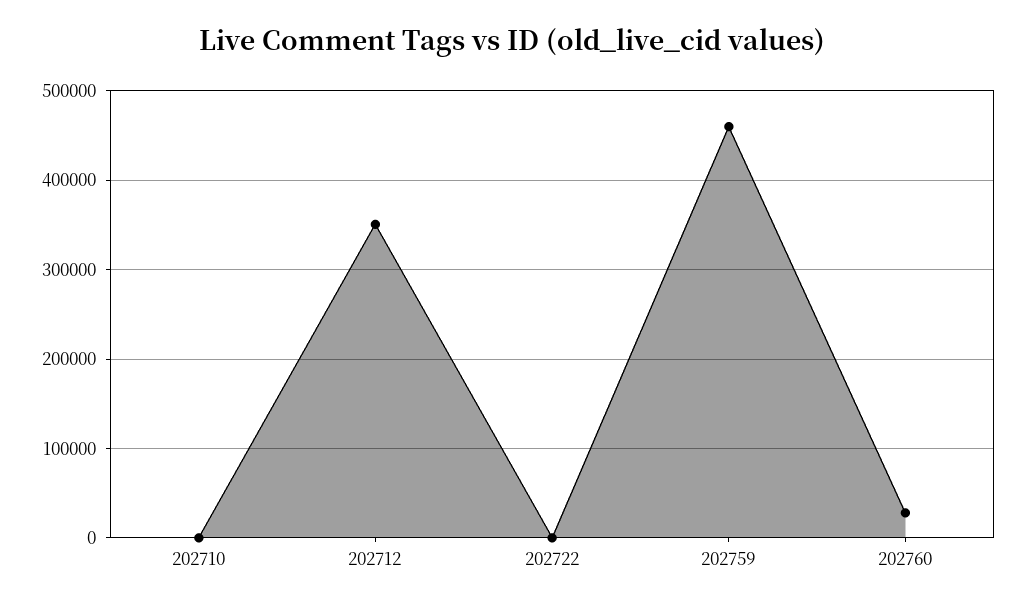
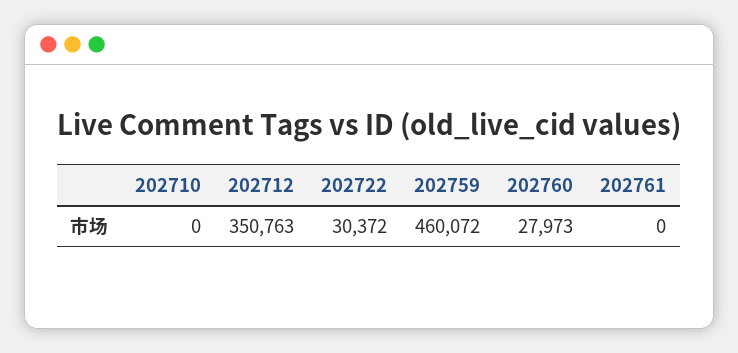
202722: 0 -> 30372
202761: none -> 0

